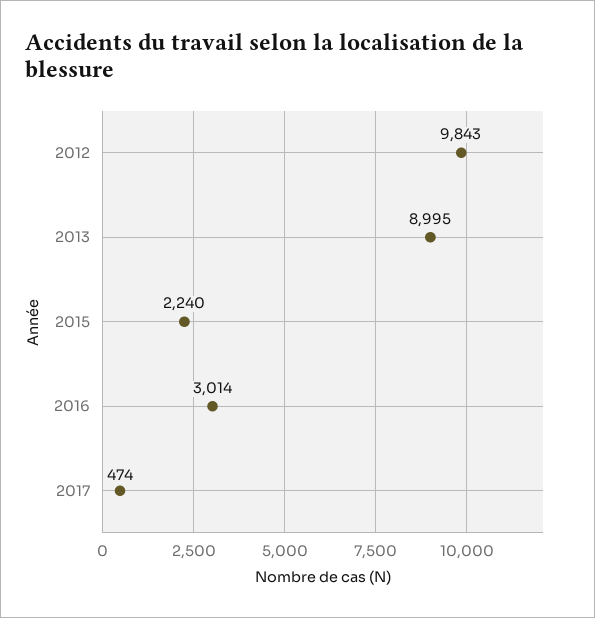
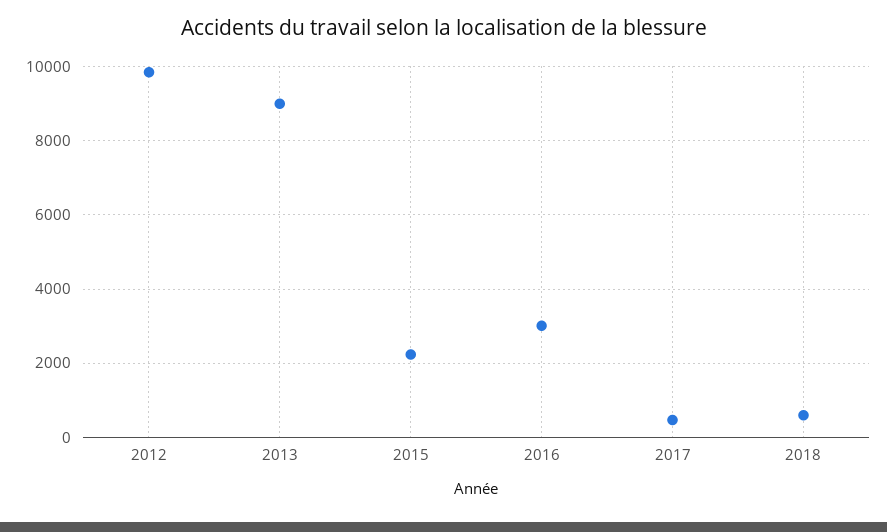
2018: none -> 600

